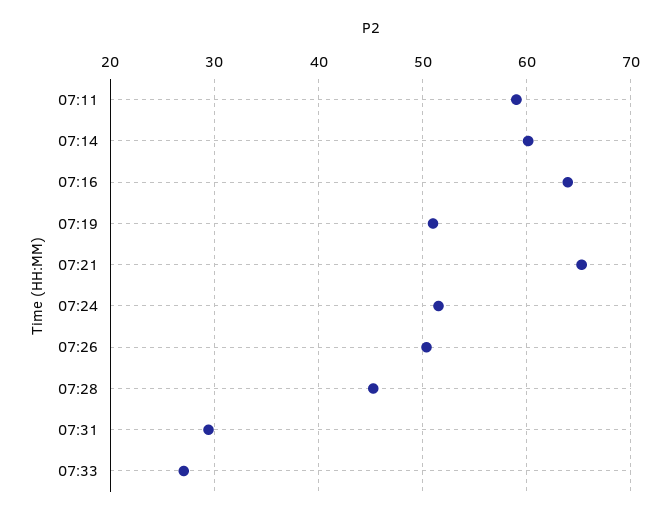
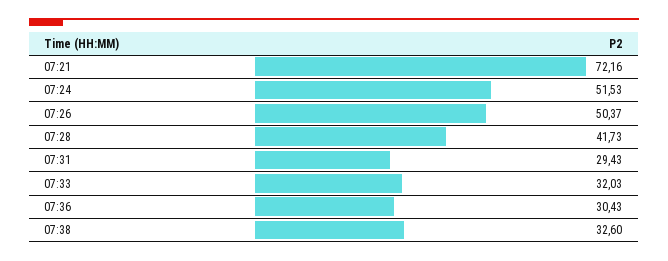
07:11: 59 -> none
07:14: 60 -> none
07:16: 64 -> none
07:19: 51 -> none
07:21: 65 -> 72.16
07:28: 45 -> 41.73
07:33: 27 -> 32.03
07:36: none -> 30.43
07:38: none -> 32.6

